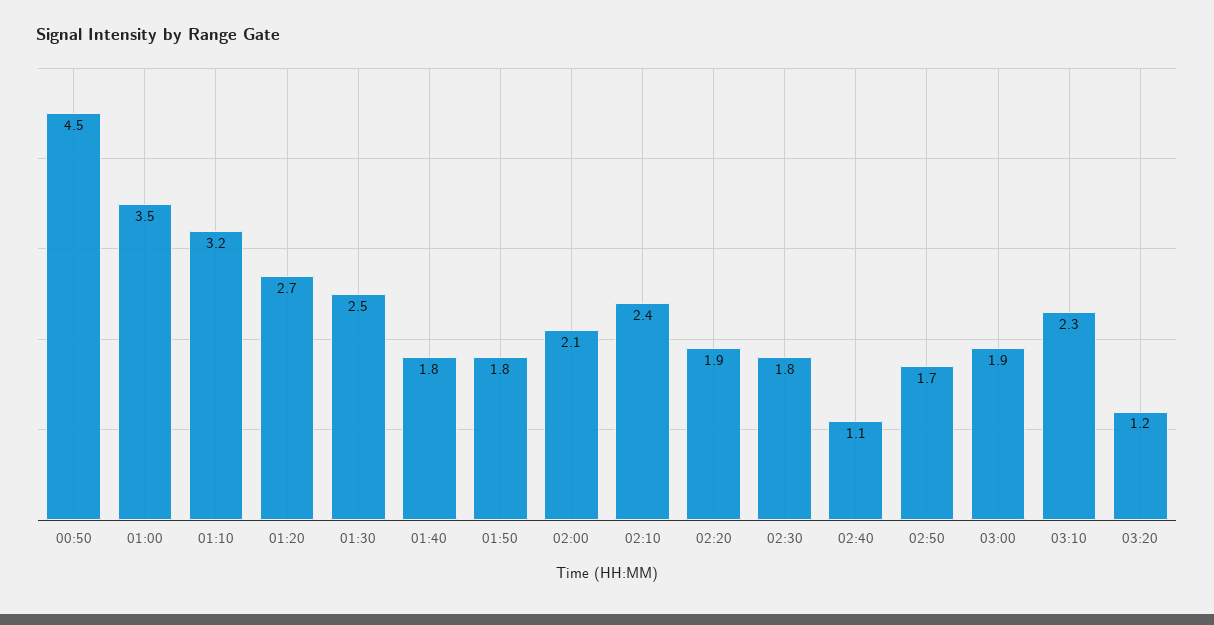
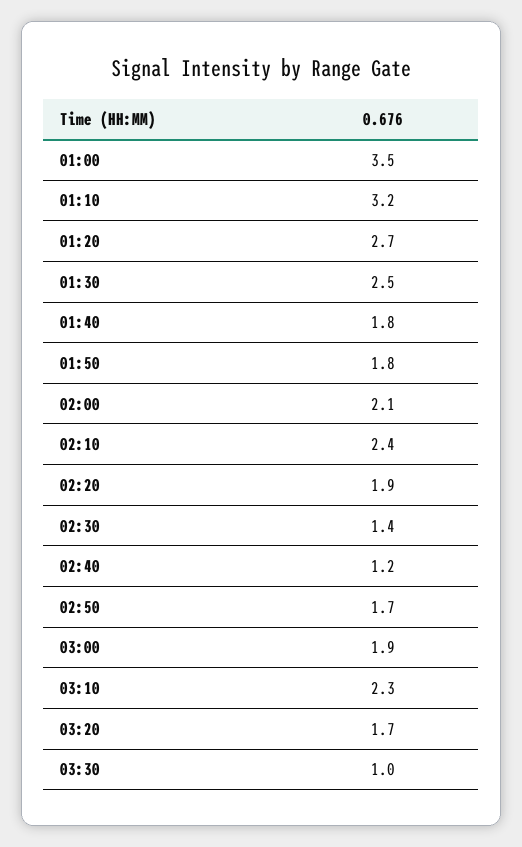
00:50: 4.5 -> none
02:30: 1.8 -> 1.4
02:40: 1.1 -> 1.2
03:20: 1.2 -> 1.7
03:30: none -> 1

